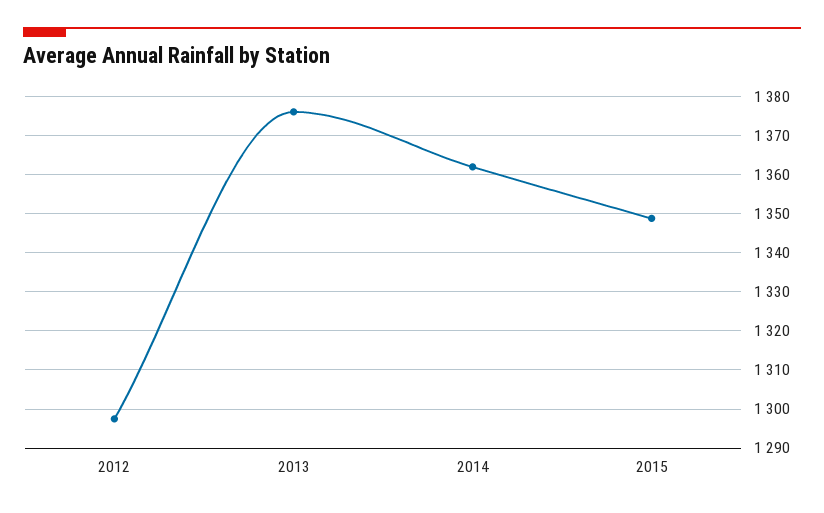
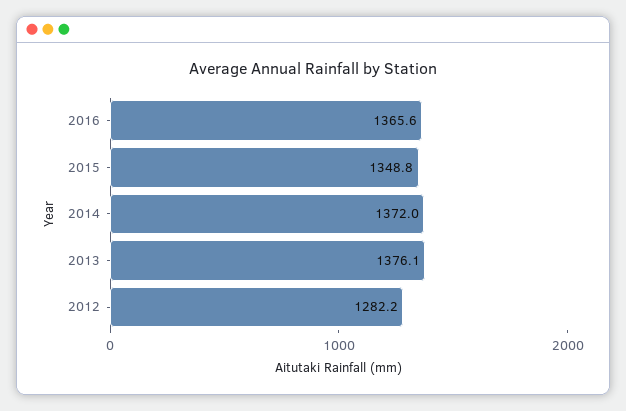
2012: 1298 -> 1282.2
2014: 1362 -> 1372
2016: none -> 1365.6

